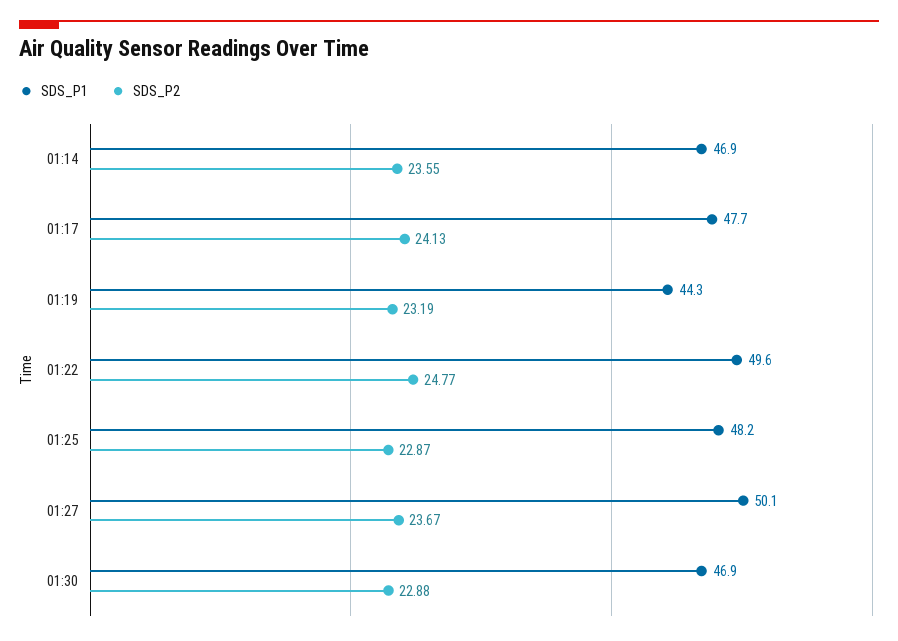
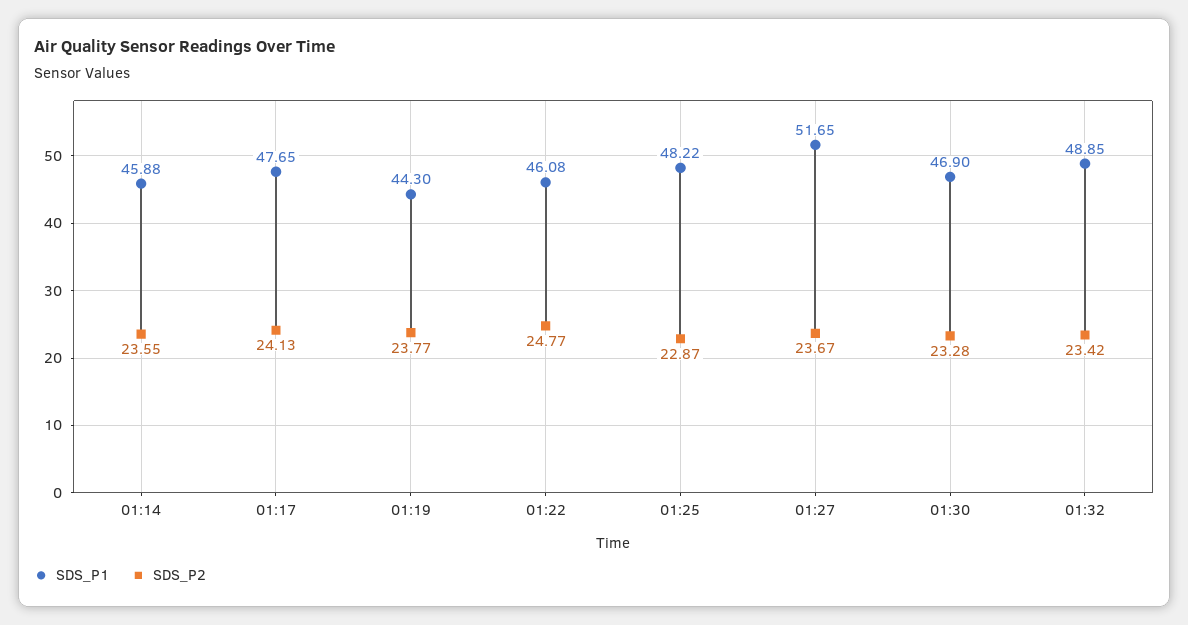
SDS_P1, 01:14: 46.9 -> 45.88
SDS_P2, 01:19: 23.19 -> 23.77
SDS_P1, 01:22: 49.6 -> 46.08
SDS_P1, 01:27: 50.1 -> 51.65
SDS_P2, 01:30: 22.88 -> 23.28
SDS_P1, 01:32: none -> 48.85
SDS_P2, 01:32: none -> 23.42

